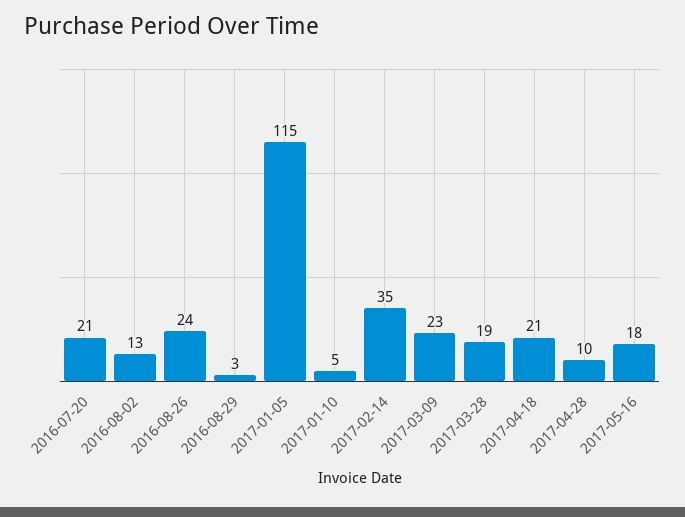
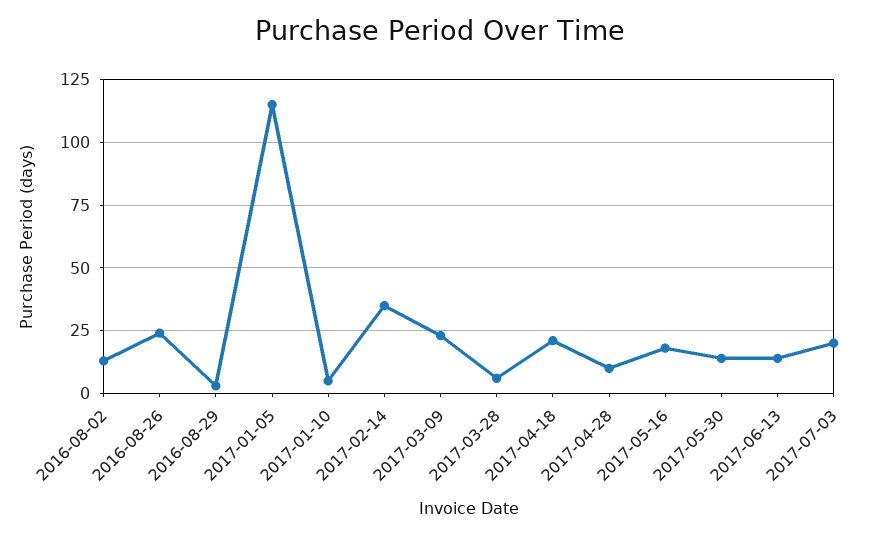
2016-07-20: 21 -> none
2017-03-28: 19 -> 5
2017-05-30: none -> 15
2017-06-13: none -> 15
2017-07-03: none -> 20

